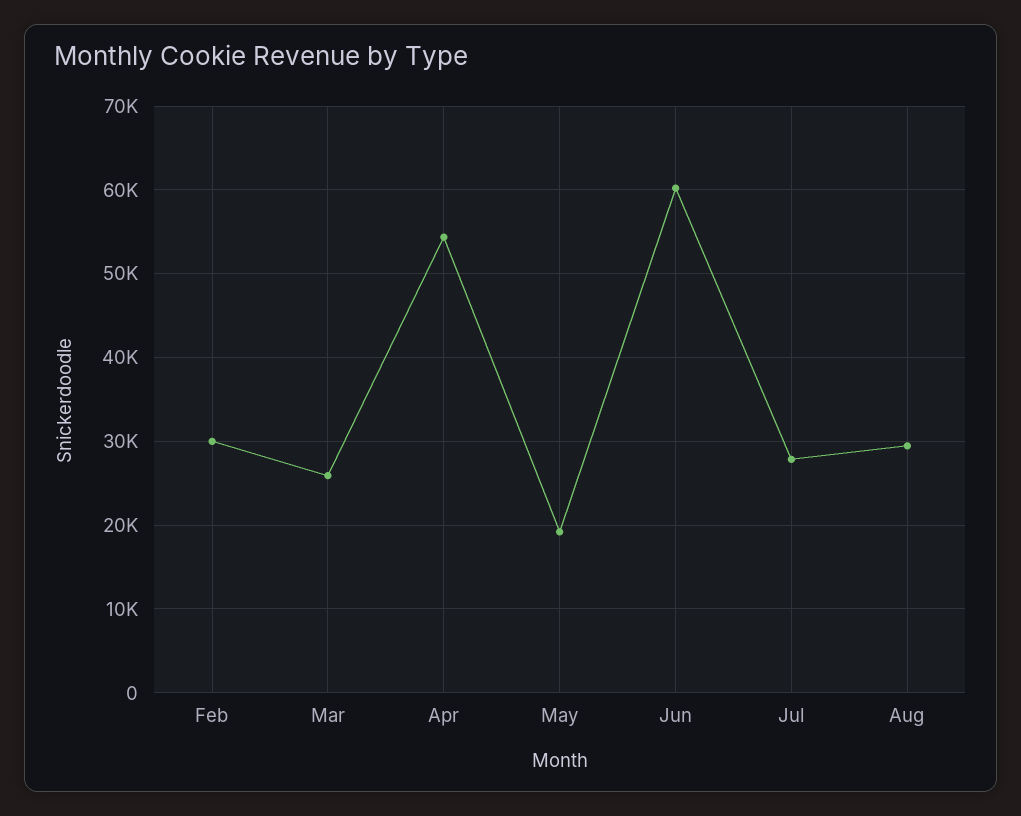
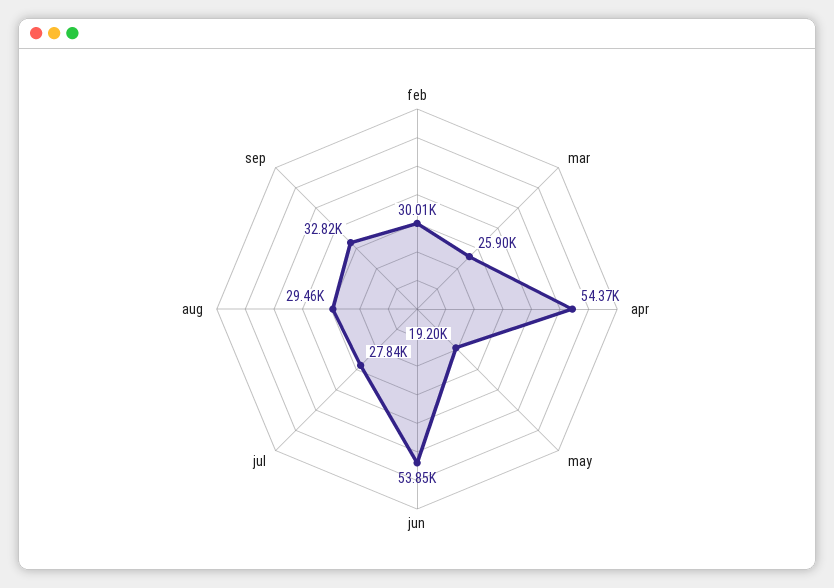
Jun: 60000 -> 53850
sep: none -> 32820

